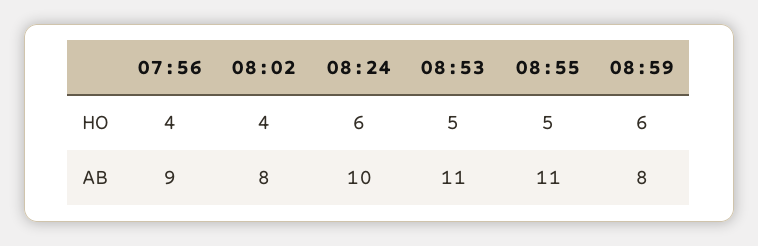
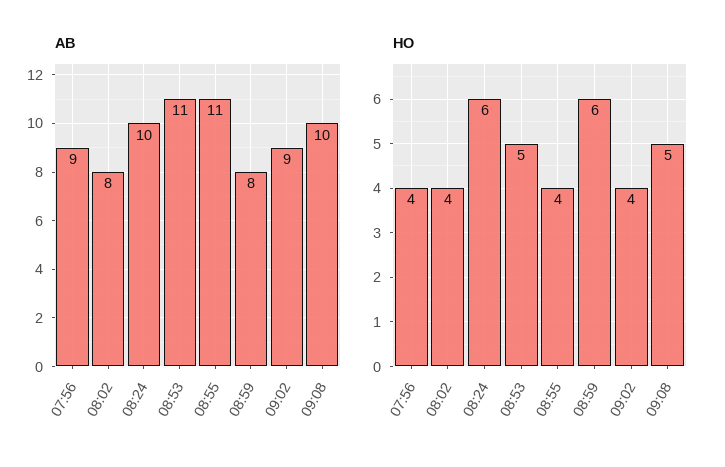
HO, 08:55: 5 -> 4
AB, 09:02: none -> 9
AB, 09:08: none -> 10
HO, 09:02: none -> 4
HO, 09:08: none -> 5

